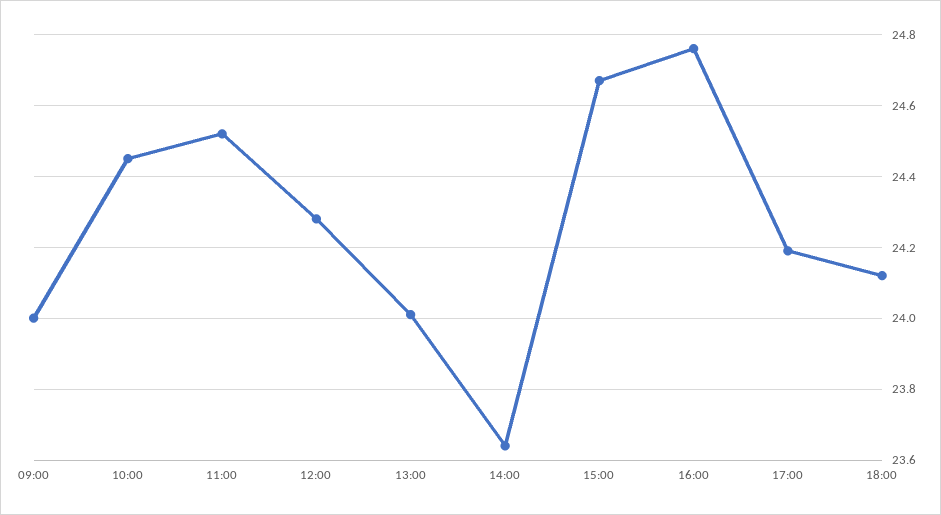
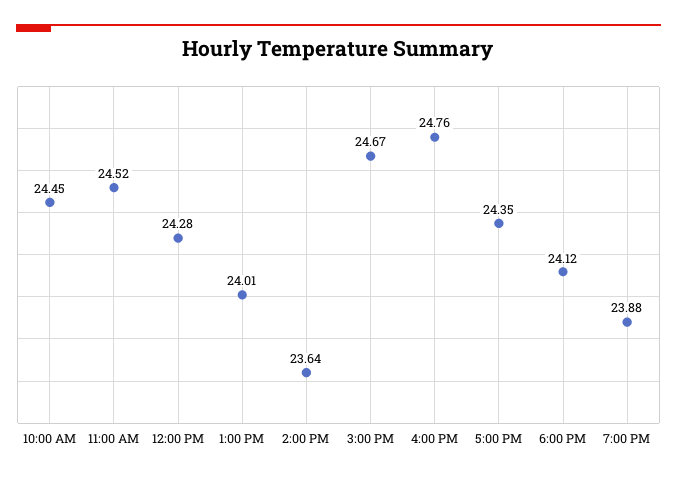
09:00: 24 -> none
17:00: 24.2 -> 24.35
7:00 PM: none -> 23.88

